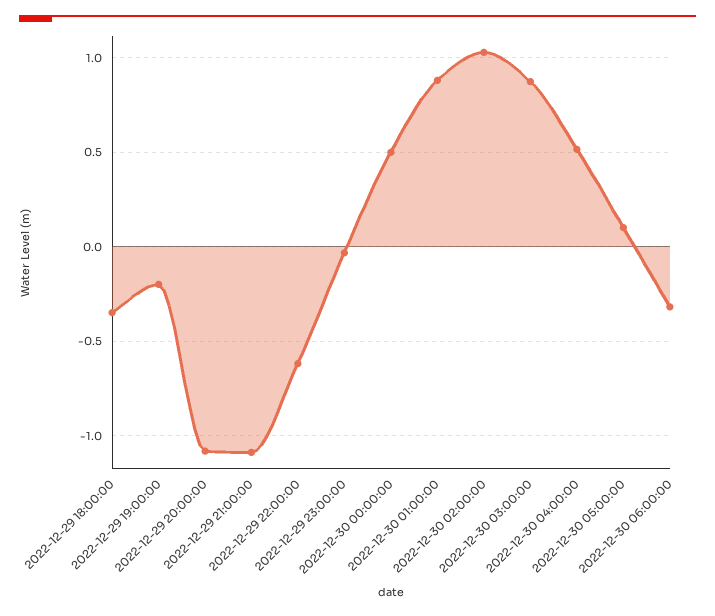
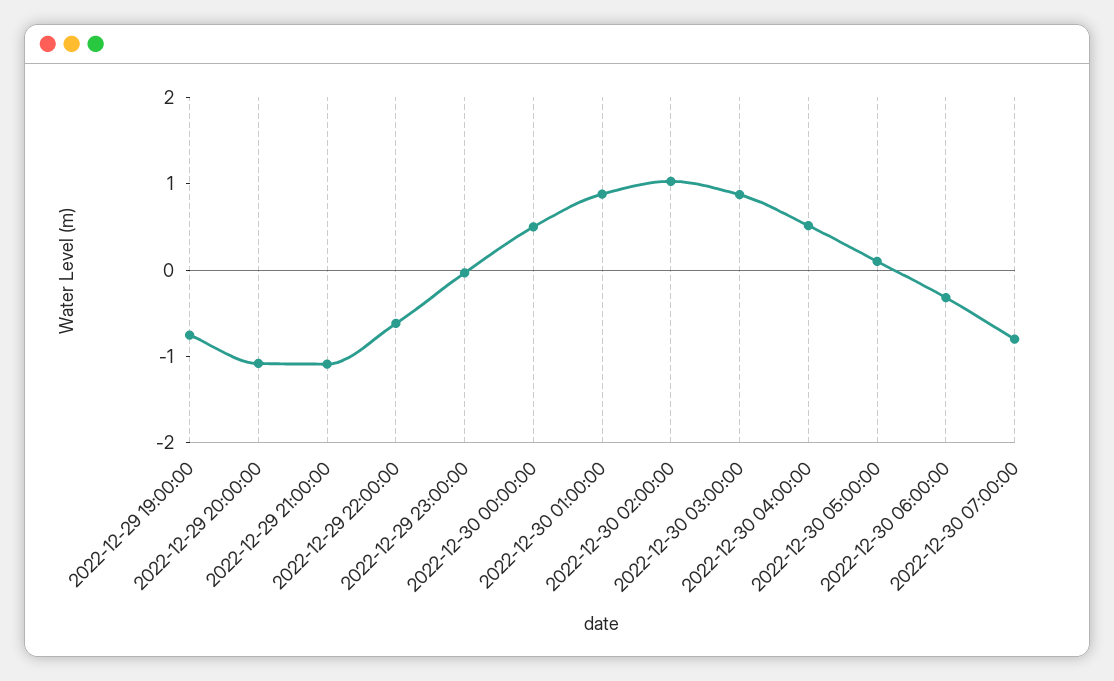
2022-12-29 18:00:00: -0.35 -> none
2022-12-29 19:00:00: -0.2 -> -0.8
2022-12-30 07:00:00: none -> -0.8

